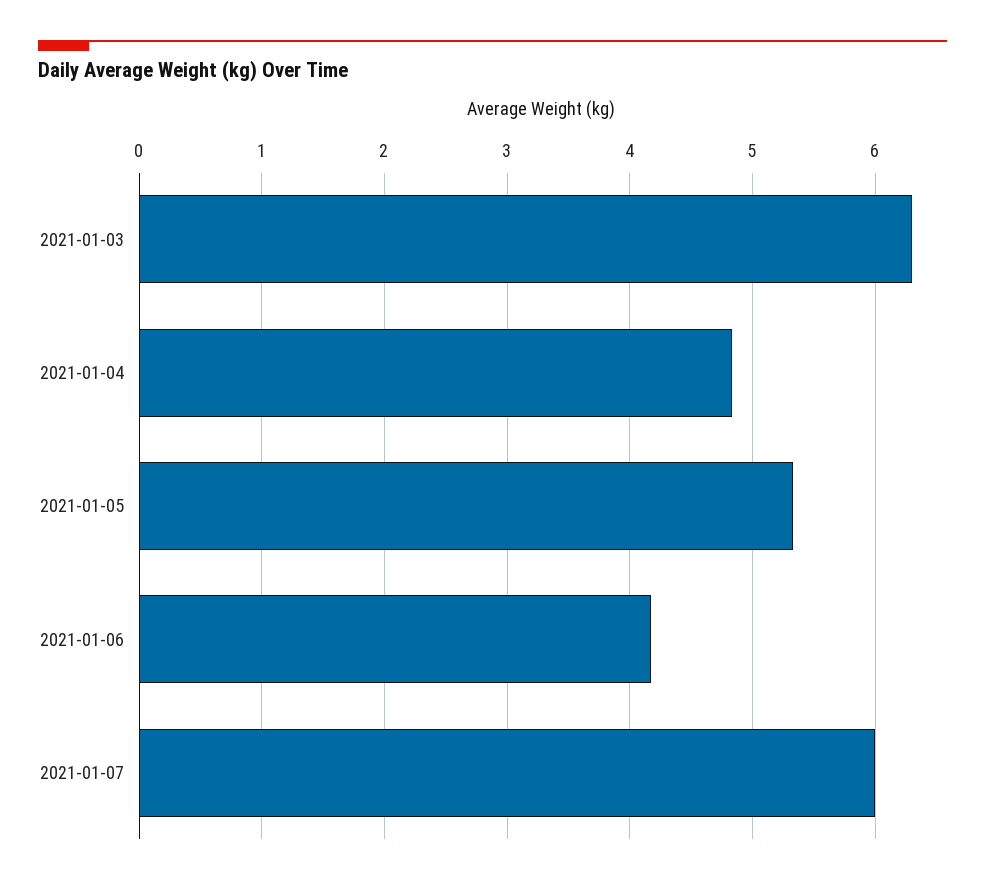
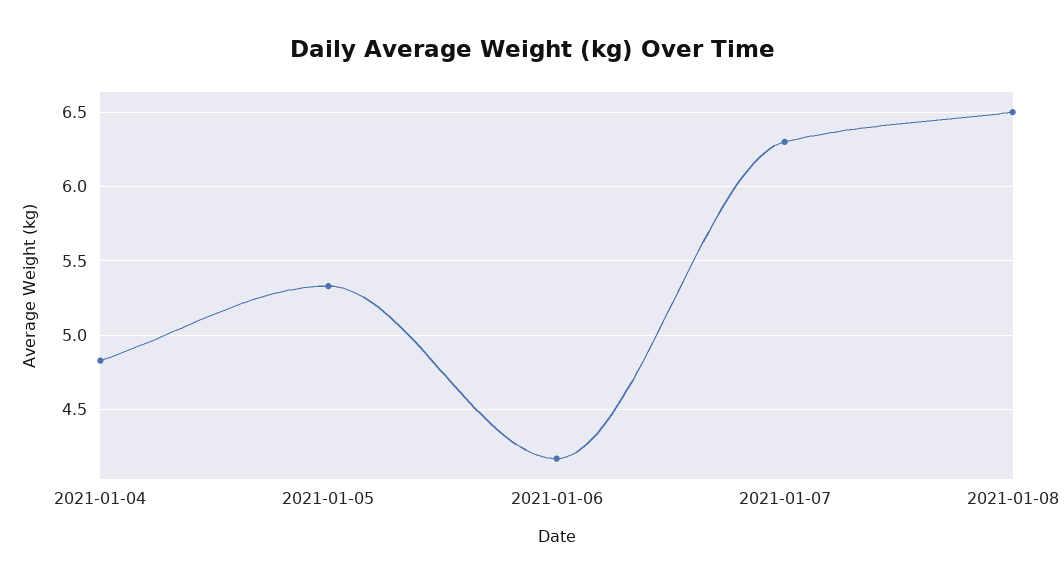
2021-01-03: 6.3 -> none
2021-01-07: 6 -> 6.3
2021-01-08: none -> 6.5

